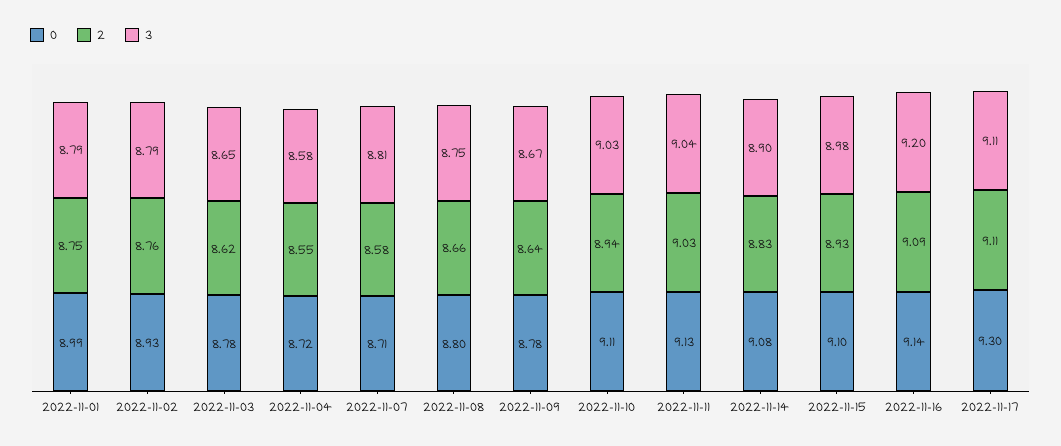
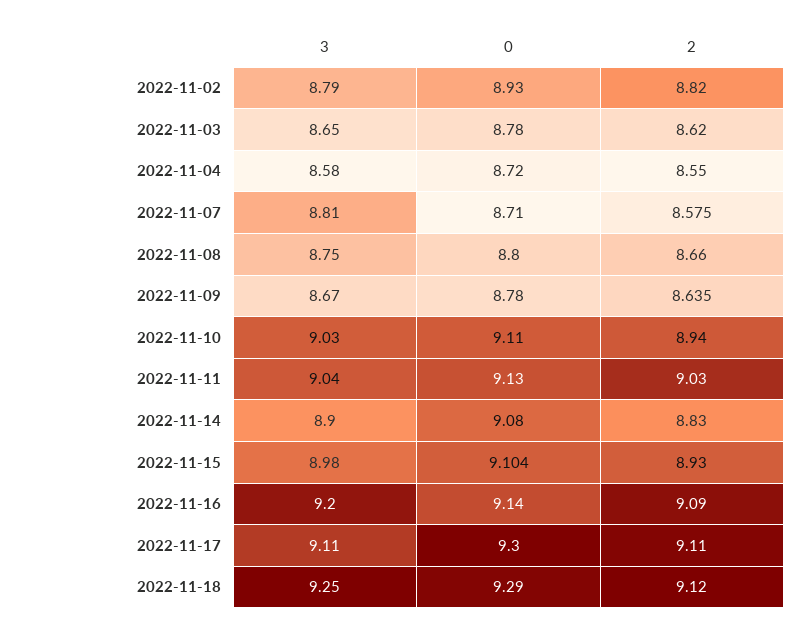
0, 2022-11-01: 8.99 -> none
2, 2022-11-01: 8.75 -> none
3, 2022-11-01: 8.79 -> none
2, 2022-11-02: 8.76 -> 8.82
3, 2022-11-18: none -> 9.25
0, 2022-11-18: none -> 9.29
2, 2022-11-18: none -> 9.12

